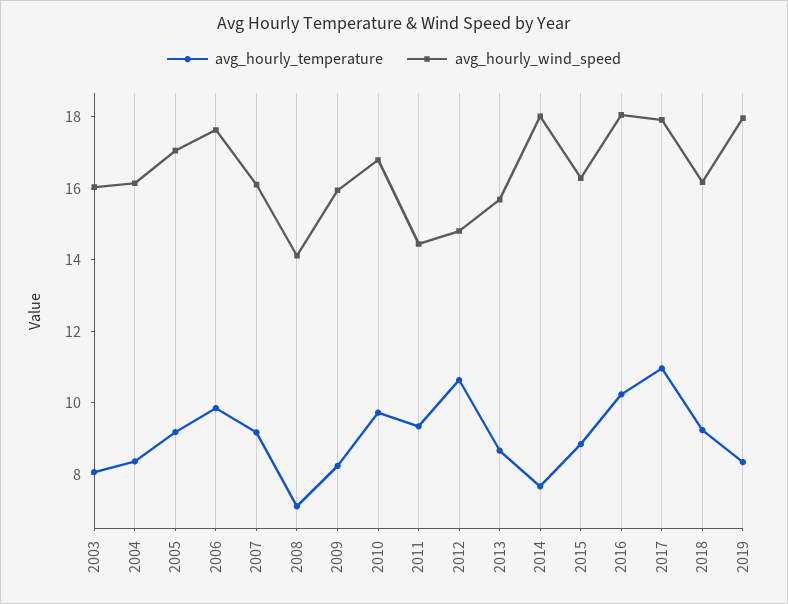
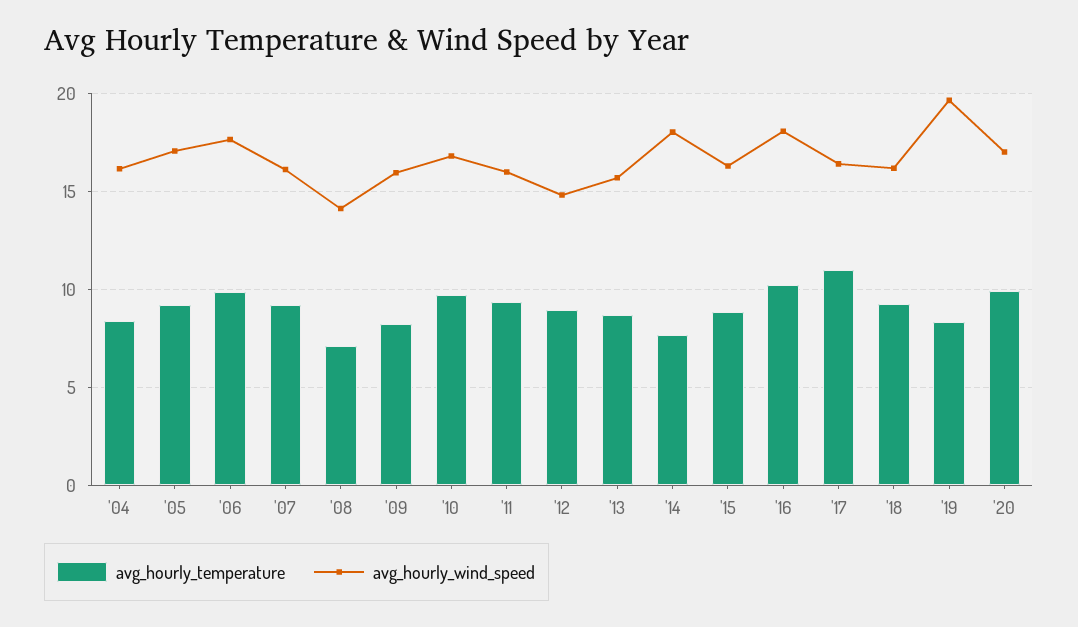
avg_hourly_temperature, 2003: 8 -> none
avg_hourly_wind_speed, 2003: 16 -> none
avg_hourly_wind_speed, 2011: 14.5 -> 16
avg_hourly_temperature, 2012: 10.5 -> 9
avg_hourly_wind_speed, 2017: 18 -> 16.5
avg_hourly_wind_speed, 2019: 18 -> 19.5
avg_hourly_temperature, '20: none -> 10
avg_hourly_wind_speed, '20: none -> 17

